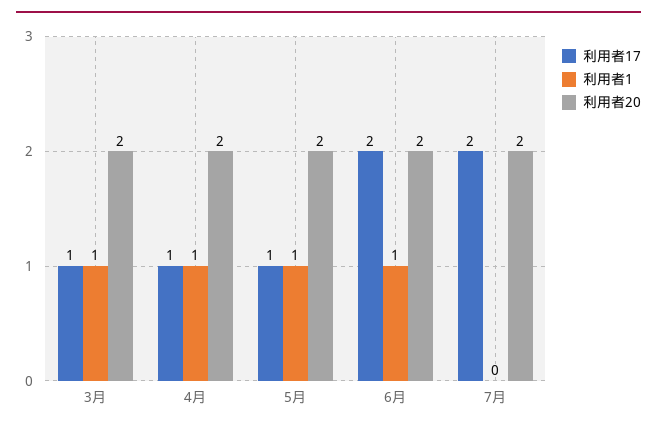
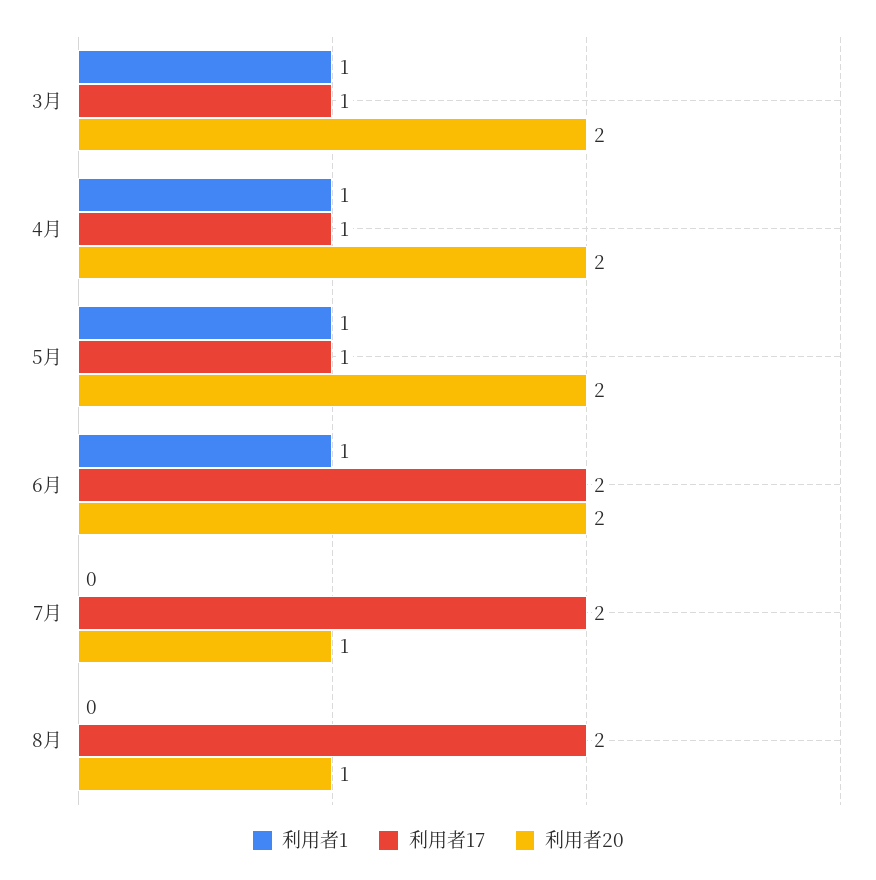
利用者20, 7月: 2 -> 1
利用者1, 8月: none -> 0
利用者17, 8月: none -> 2
利用者20, 8月: none -> 1

